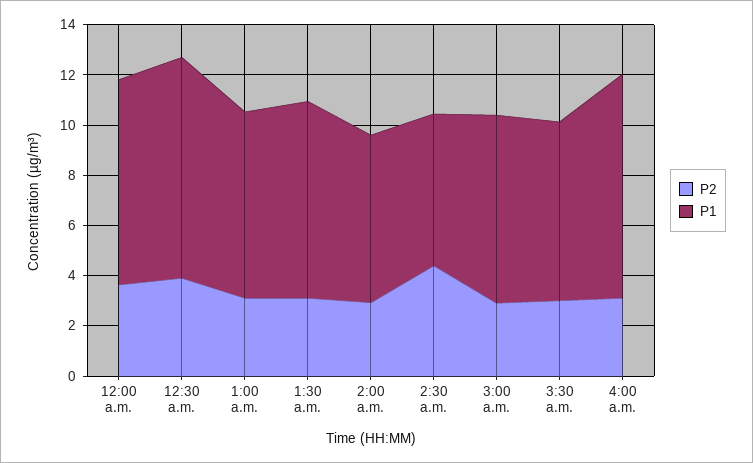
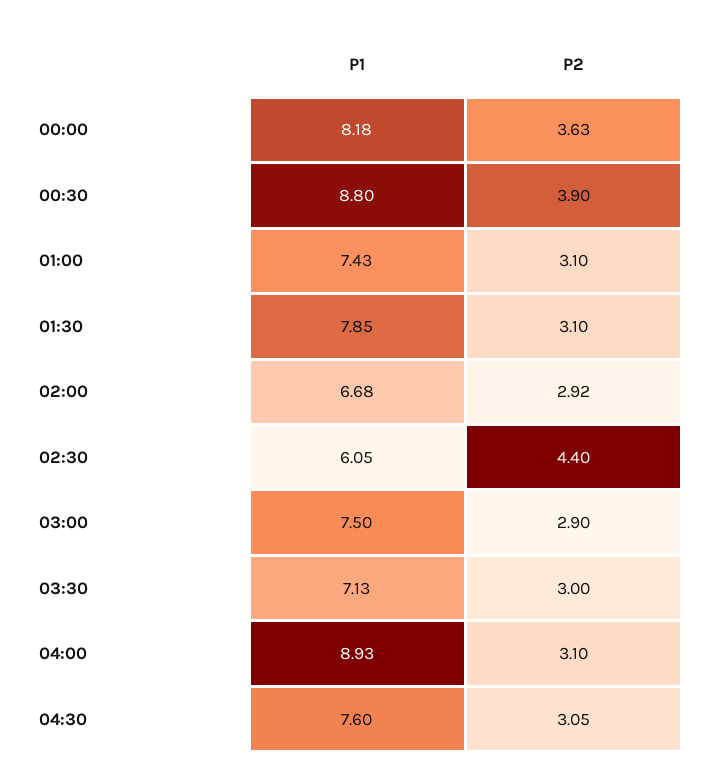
P1, 04:30: none -> 7.6
P2, 04:30: none -> 3.05

